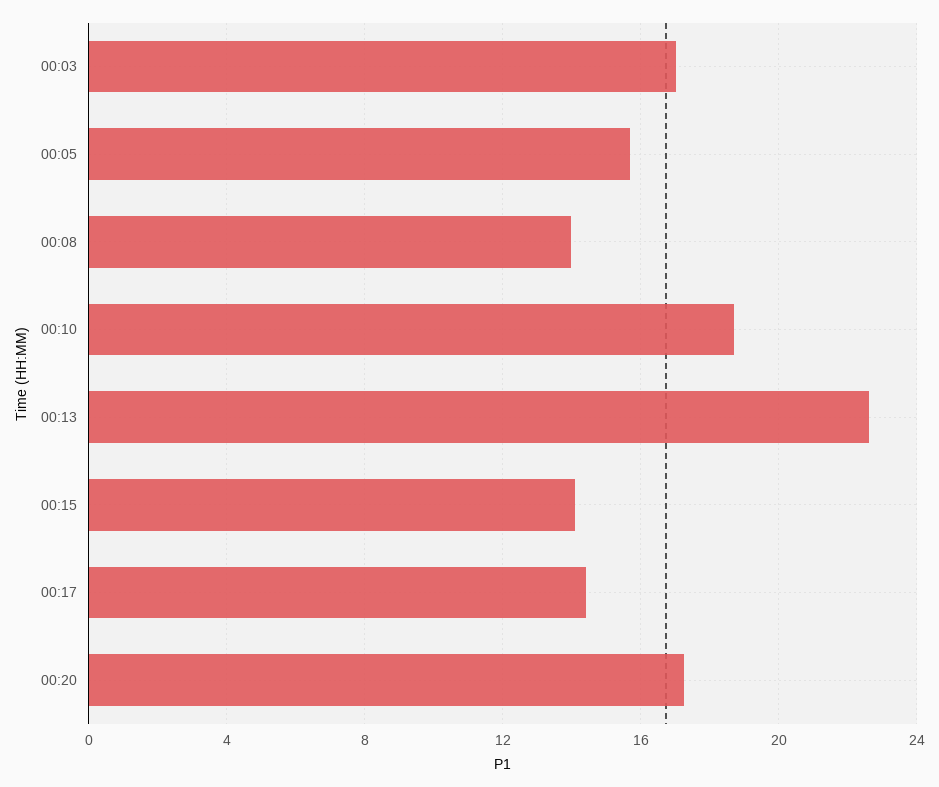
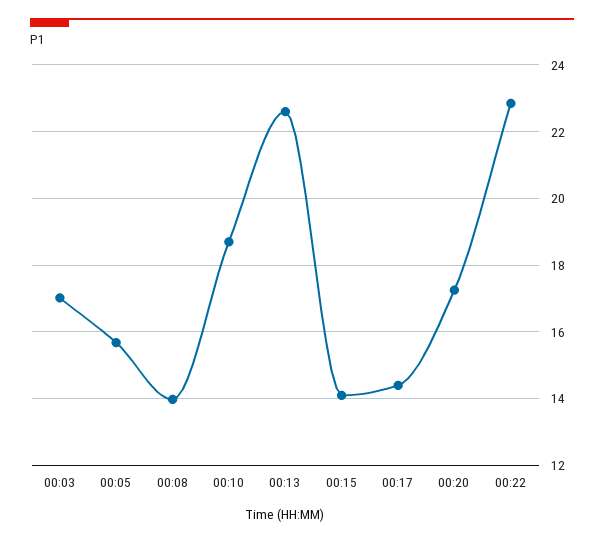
00:22: none -> 22.8

